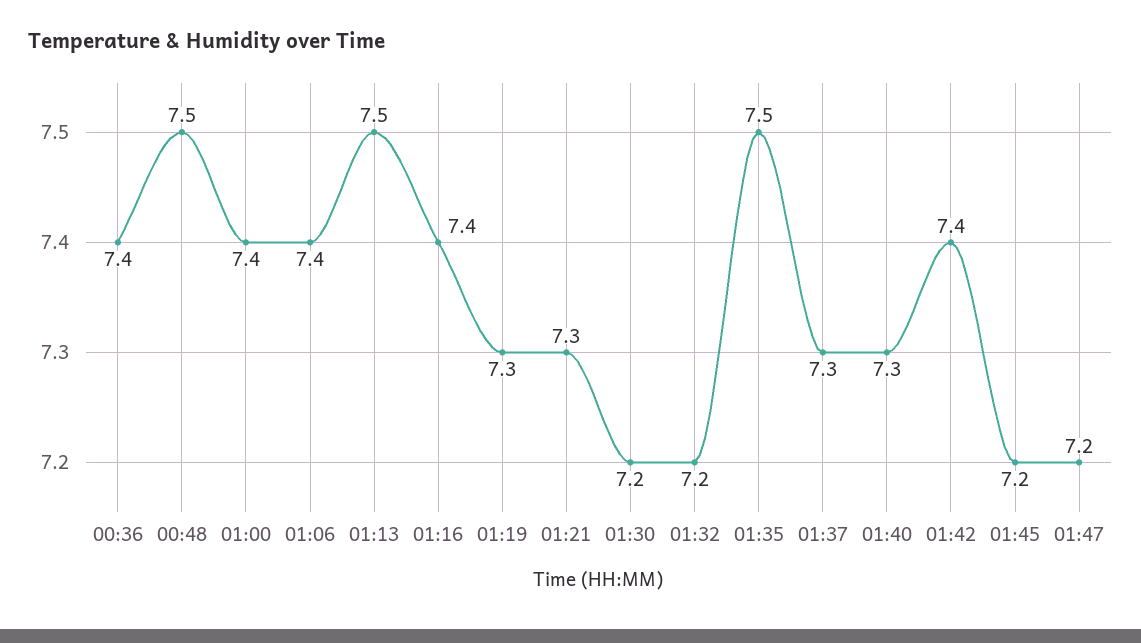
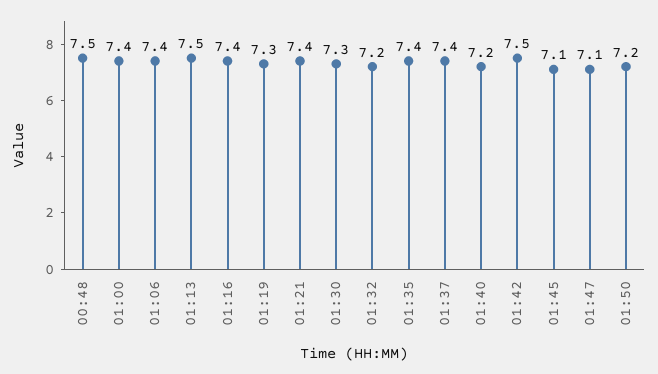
00:36: 7.4 -> none
01:21: 7.3 -> 7.4
01:30: 7.2 -> 7.3
01:35: 7.5 -> 7.4
01:37: 7.3 -> 7.4
01:40: 7.3 -> 7.2
01:42: 7.4 -> 7.5
01:45: 7.2 -> 7.1
01:47: 7.2 -> 7.1
01:50: none -> 7.2

